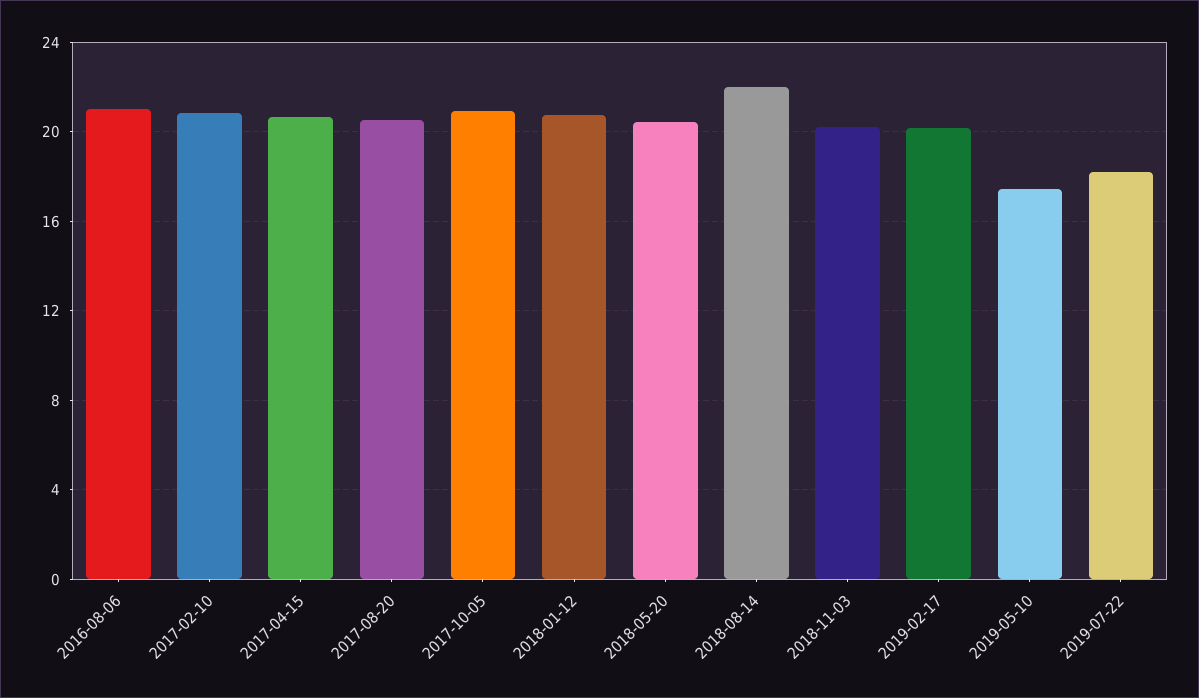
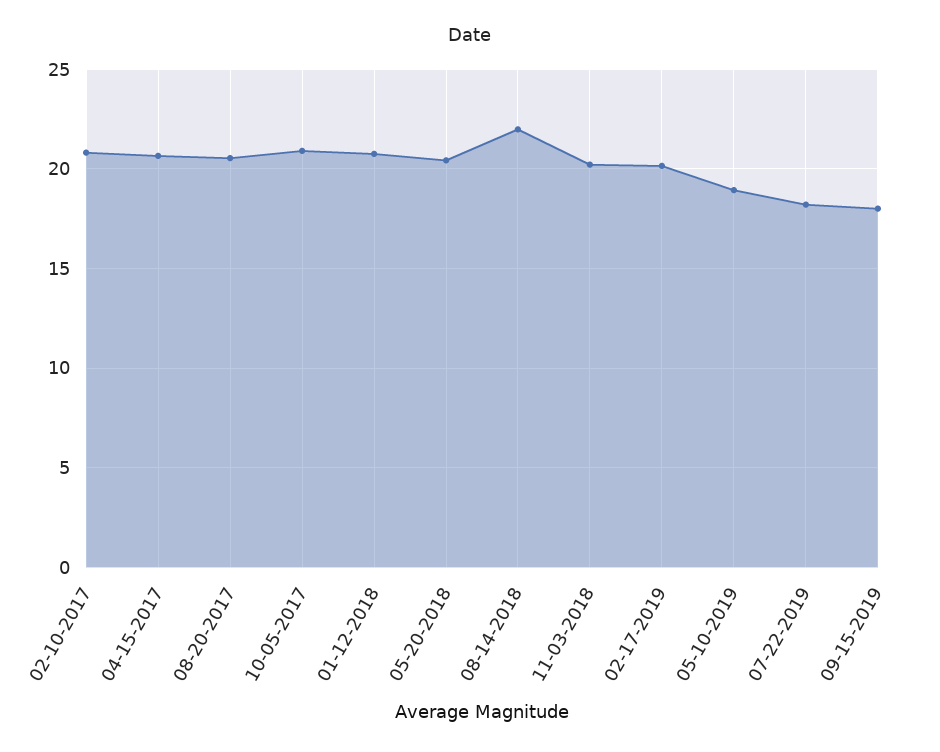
2016-08-06: 21 -> none
2019-05-10: 17.5 -> 19
09-15-2019: none -> 18

